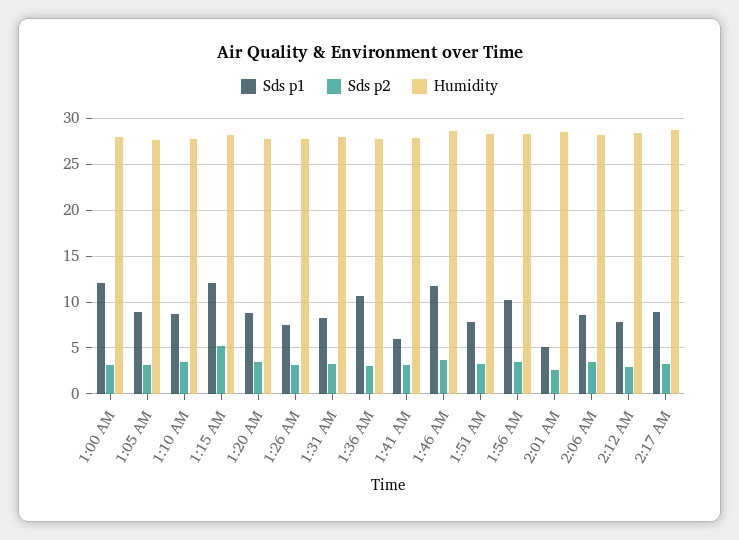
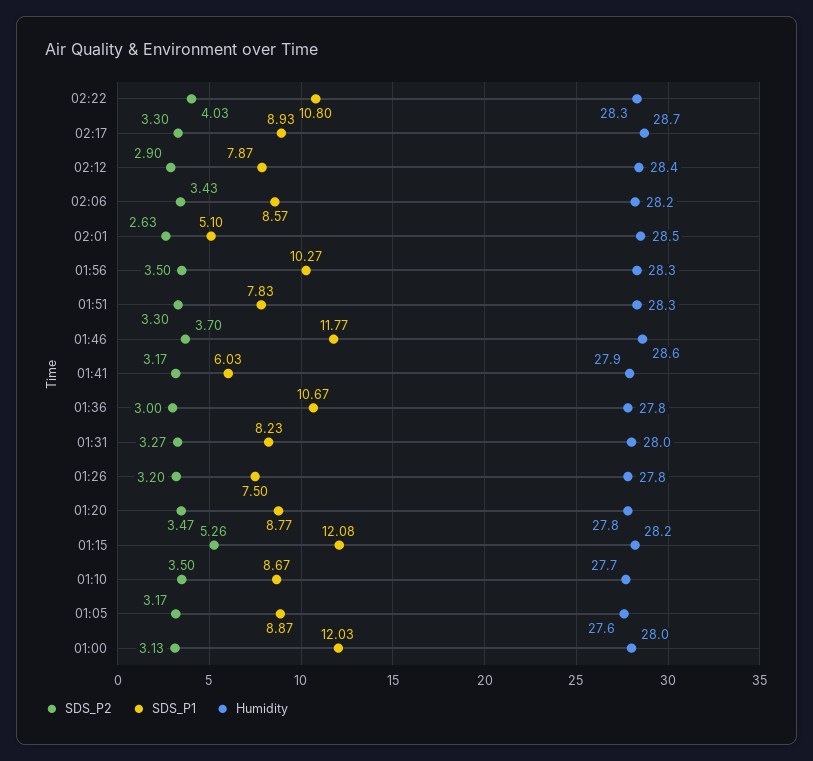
Sds p2, 02:22: none -> 4.03
Sds p1, 02:22: none -> 10.8
Humidity, 02:22: none -> 28.3

